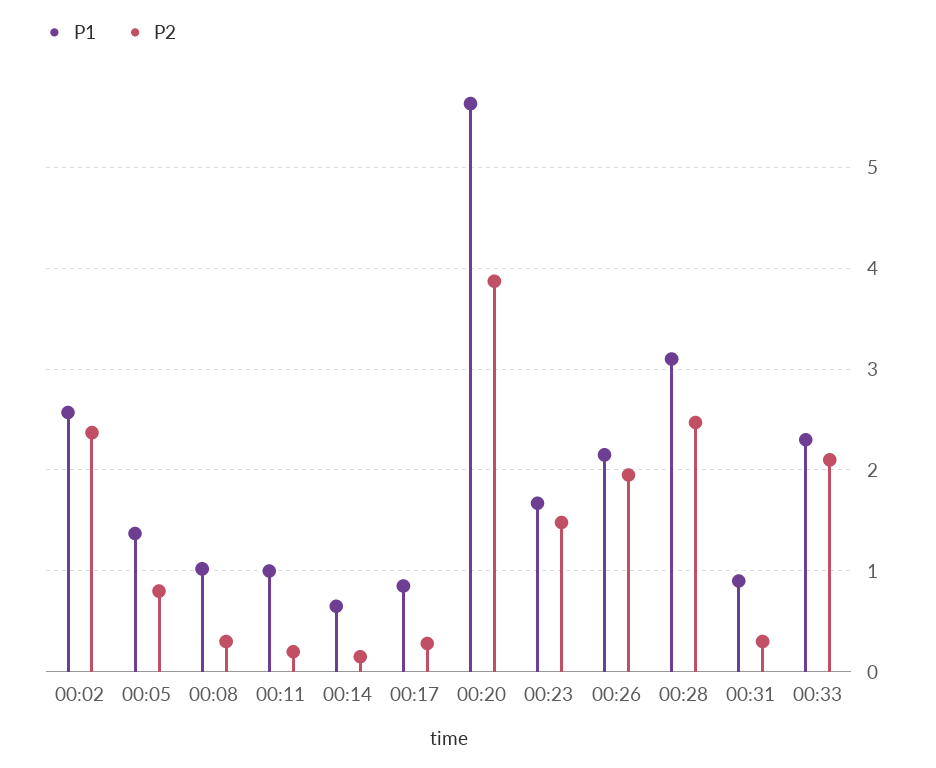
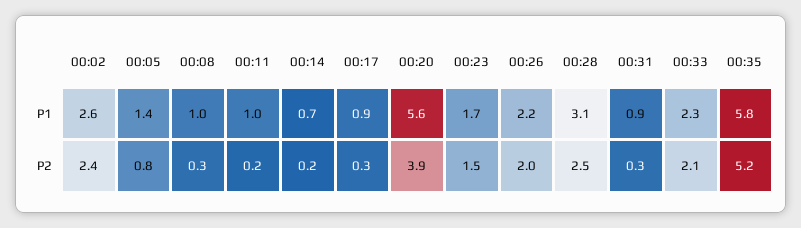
P1, 00:35: none -> 5.8
P2, 00:35: none -> 5.2

